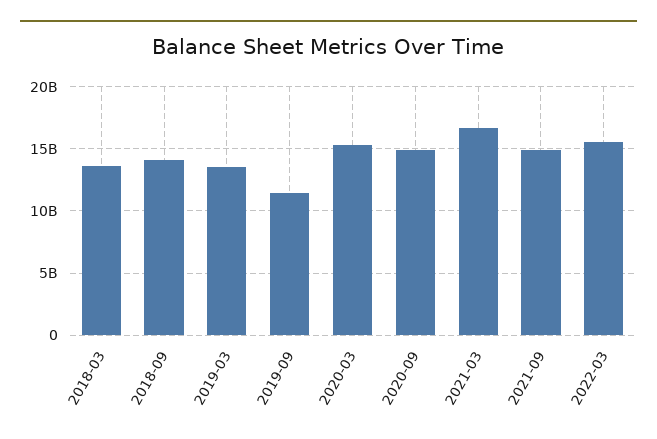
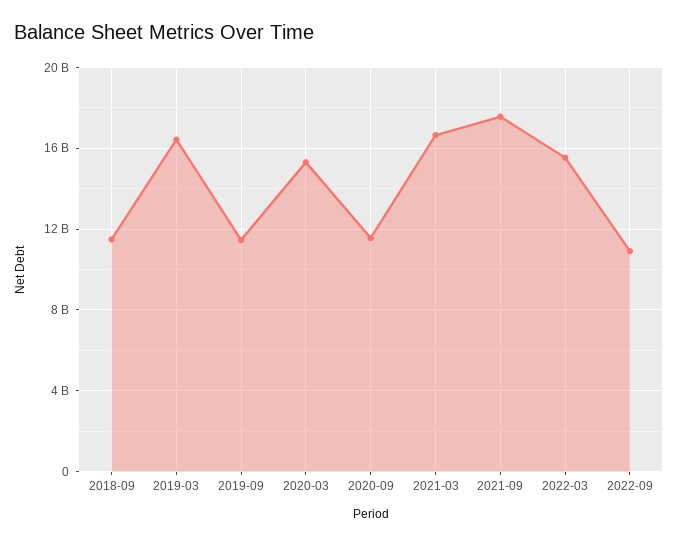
2018-03: 13500000000 -> none
2018-09: 14000000000 -> 11500000000
2019-03: 13500000000 -> 16500000000
2020-09: 15000000000 -> 11500000000
2021-09: 15000000000 -> 17500000000
2022-09: none -> 11000000000

